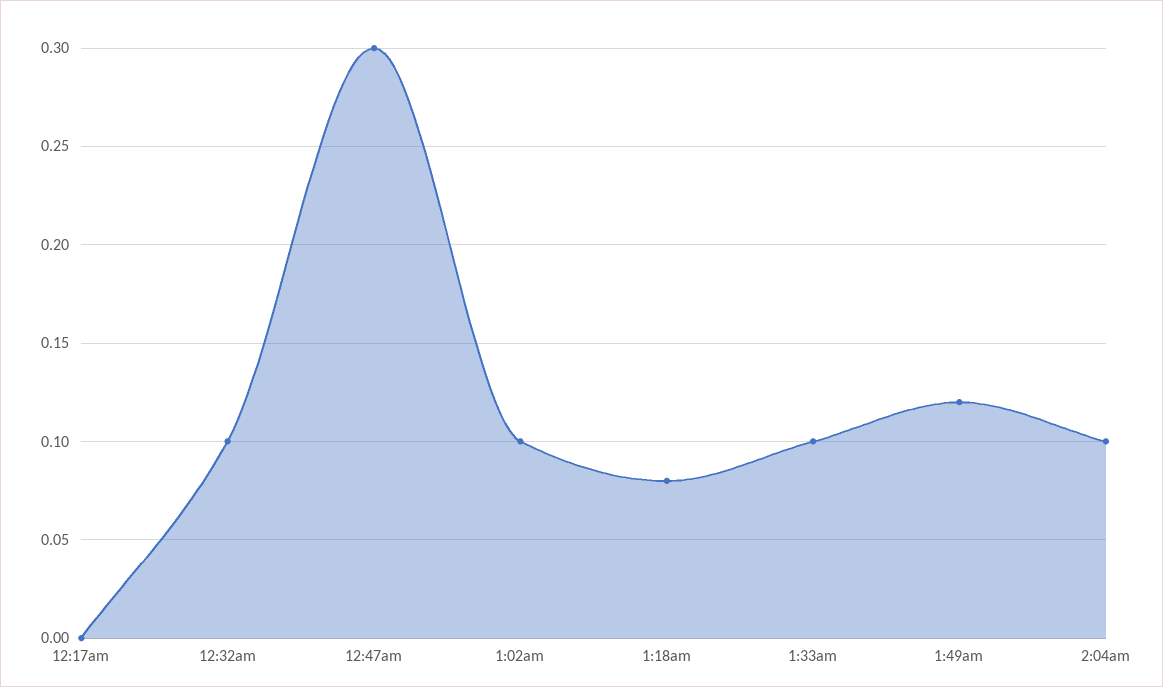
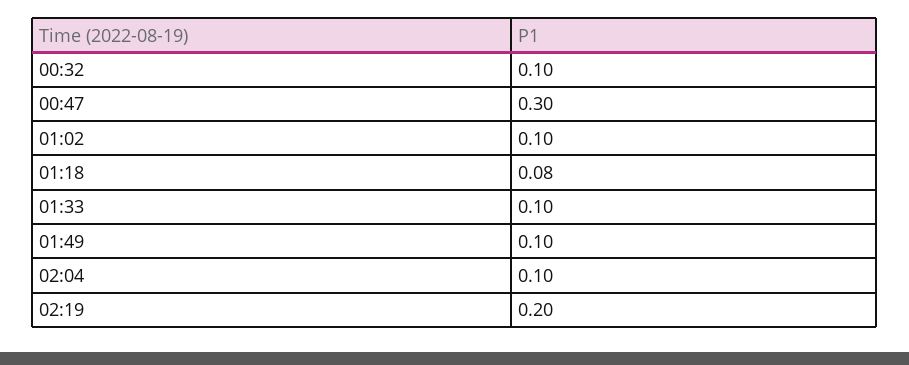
12:17am: 0 -> none
1:49am: 0.12 -> 0.1
02:19: none -> 0.2

